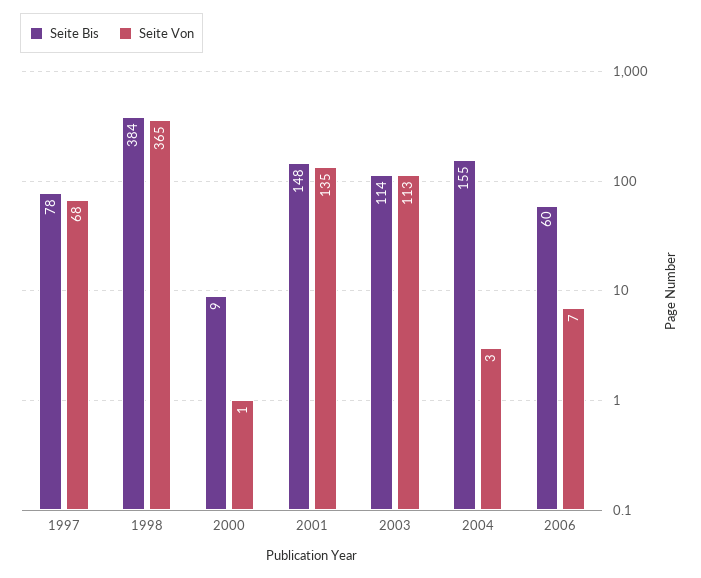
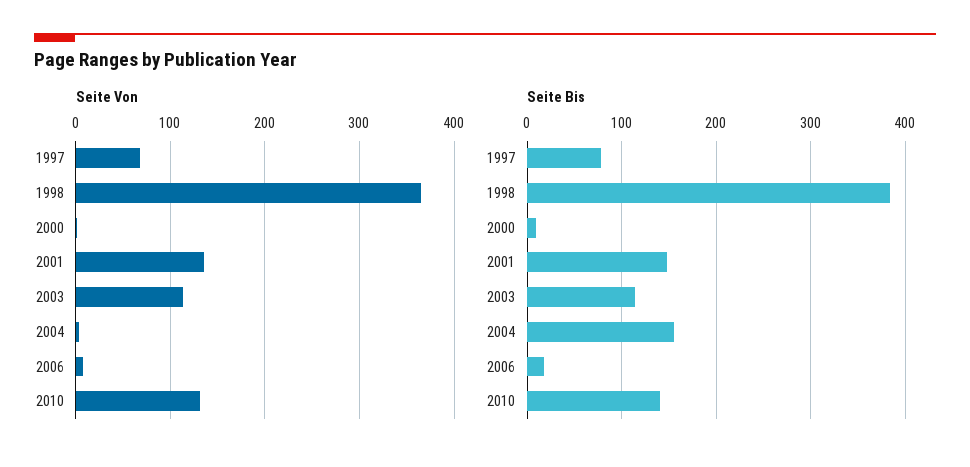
Seite Bis, 2006: 60 -> 20
Seite Von, 2010: none -> 130
Seite Bis, 2010: none -> 140

